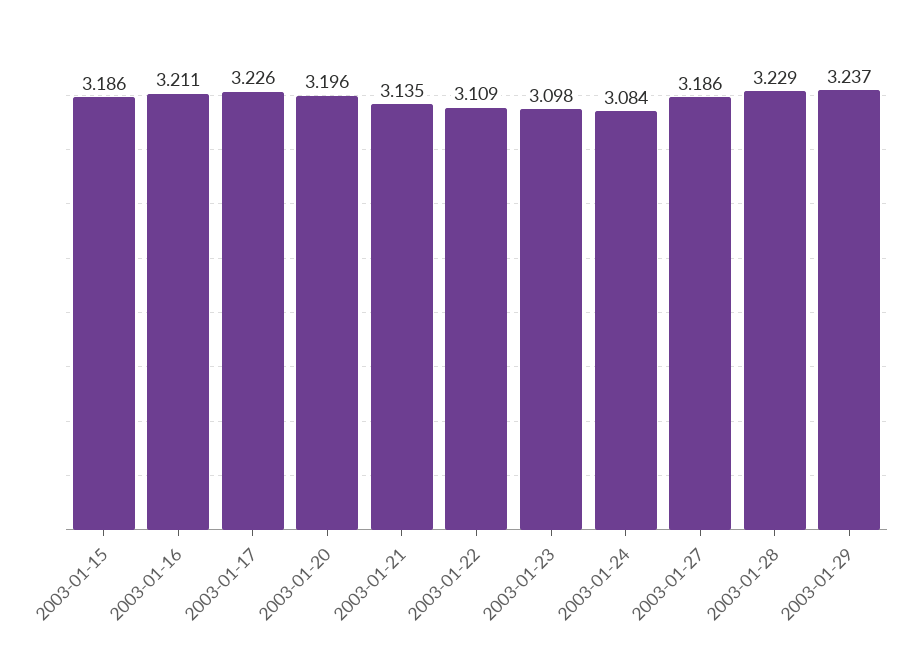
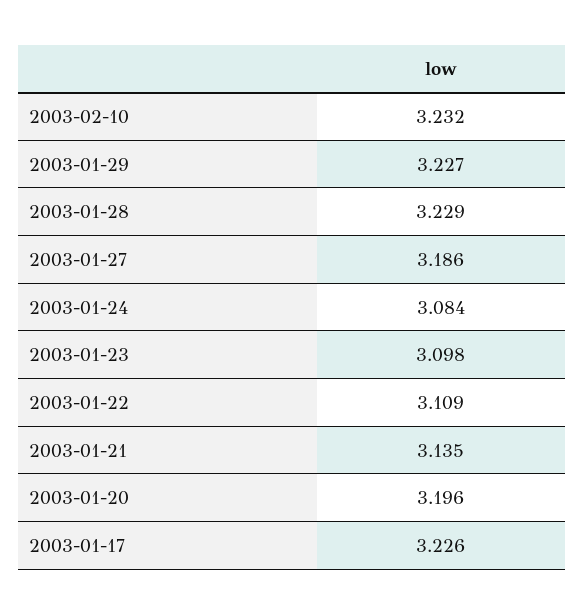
2003-01-15: 3.186 -> none
2003-01-16: 3.211 -> none
2003-01-29: 3.237 -> 3.227
2003-02-10: none -> 3.232

